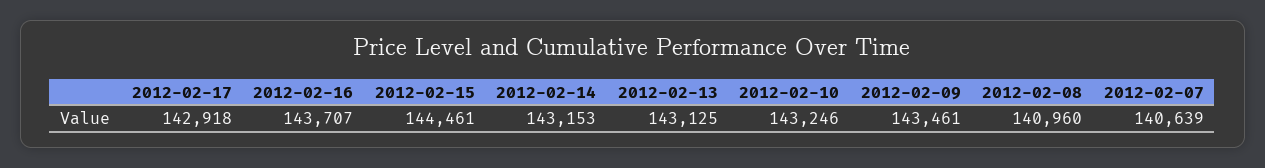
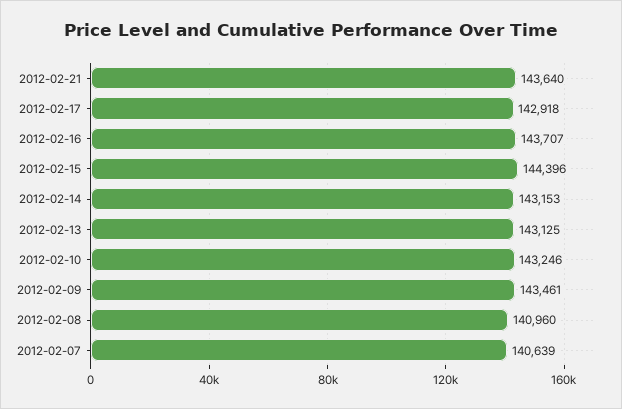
2012-02-15: 144461 -> 144396
2012-02-21: none -> 143640

